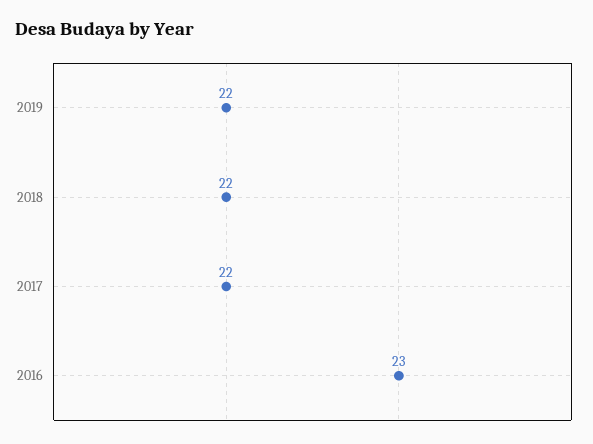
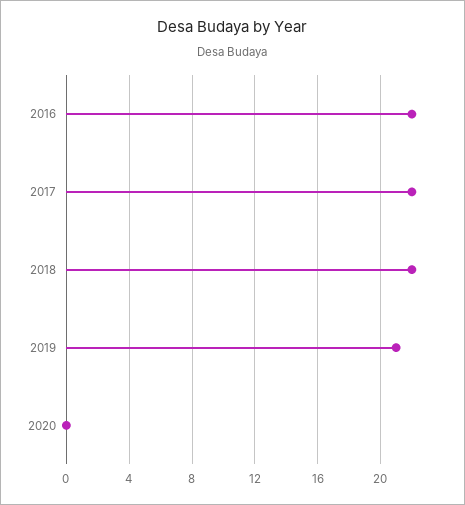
2019: 22 -> 21
2016: 23 -> 22
2020: none -> 0

